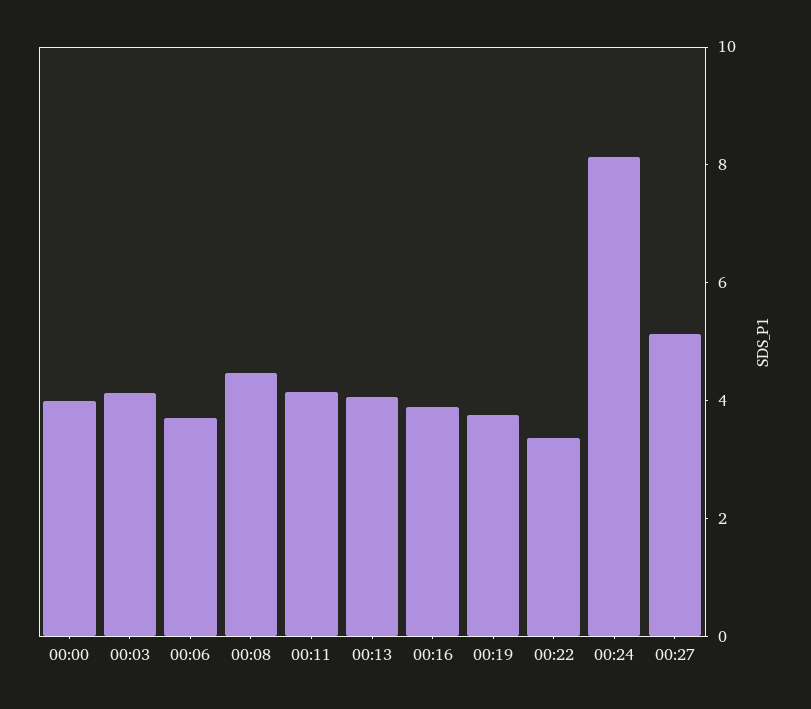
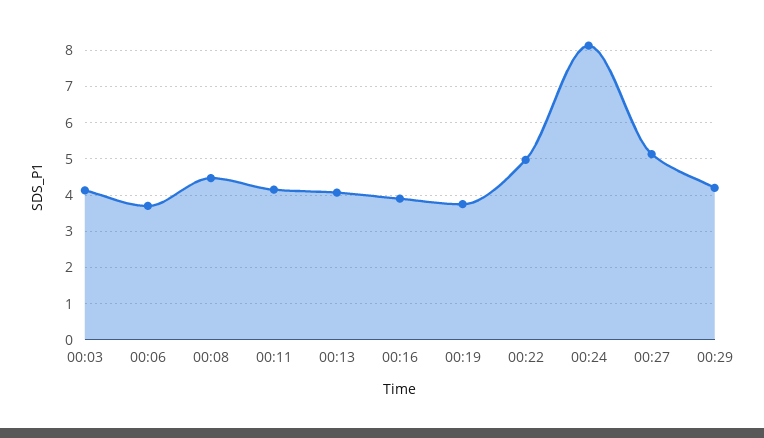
00:00: 4 -> none
00:22: 3.5 -> 5
00:29: none -> 4.2

